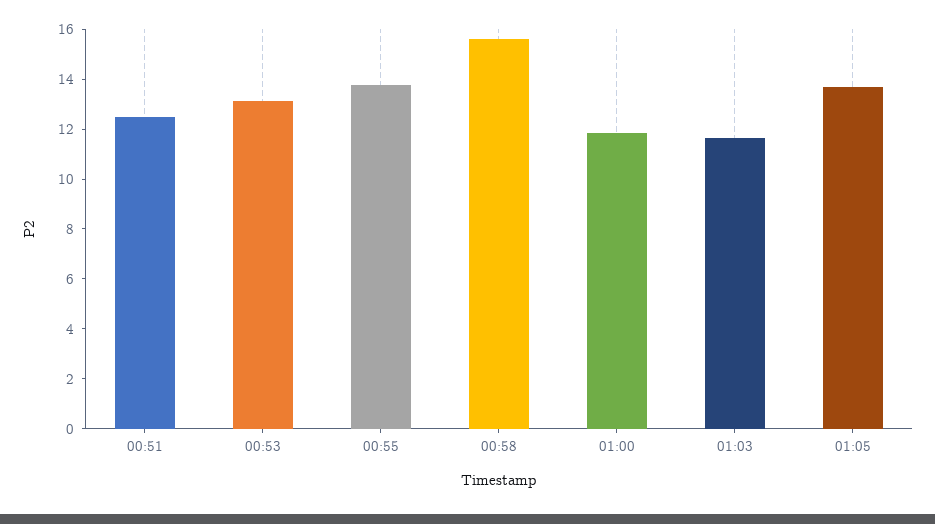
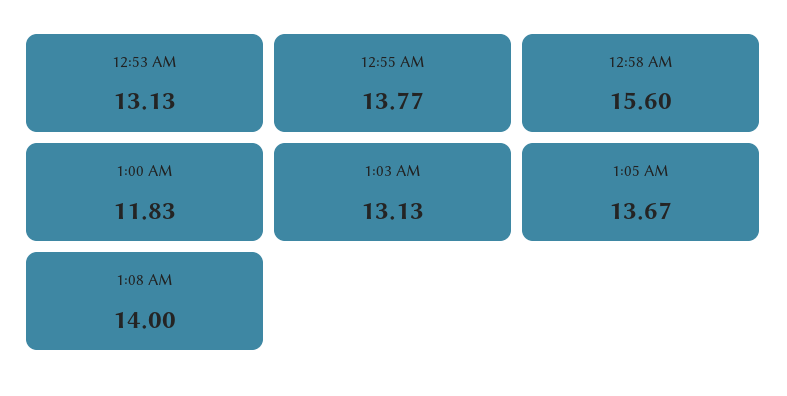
00:51: 12.5 -> none
01:03: 11.5 -> 13.13
1:08 AM: none -> 14

